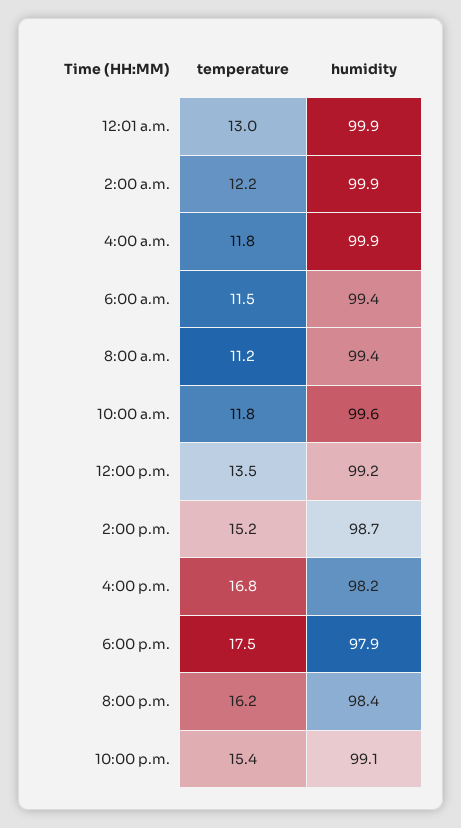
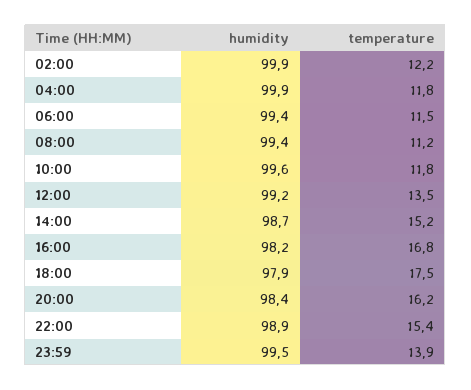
temperature, 12:01 a.m.: 13 -> none
humidity, 12:01 a.m.: 99.9 -> none
humidity, 10:00 p.m.: 99.1 -> 98.9
humidity, 23:59: none -> 99.5
temperature, 23:59: none -> 13.9

